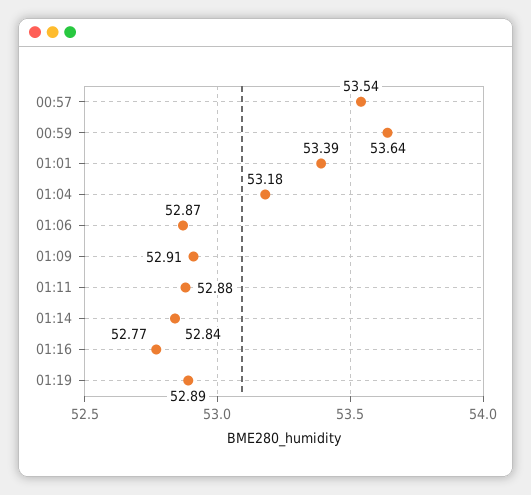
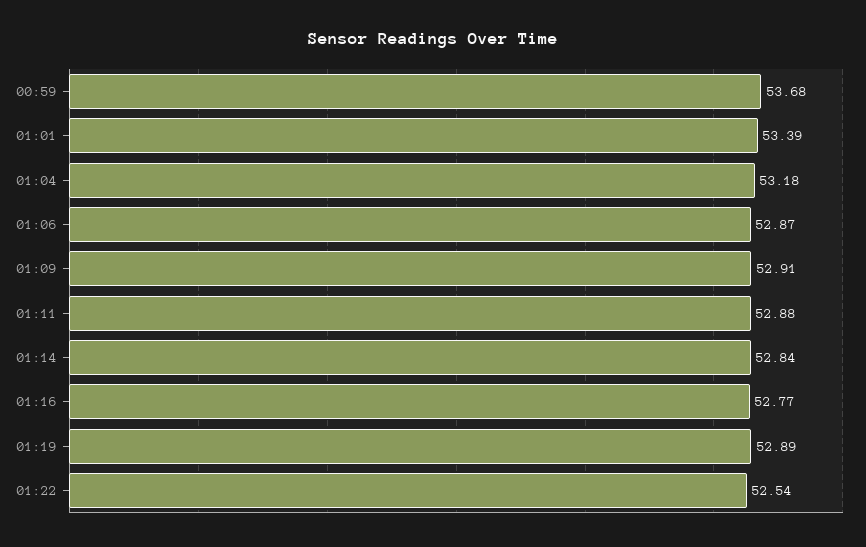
00:57: 53.54 -> none
00:59: 53.64 -> 53.68
01:22: none -> 52.54

